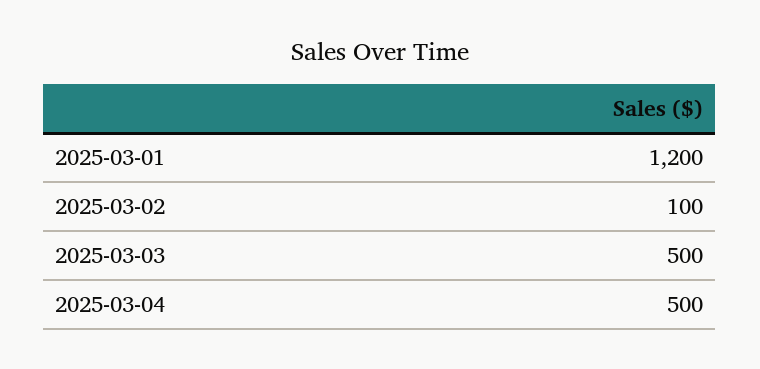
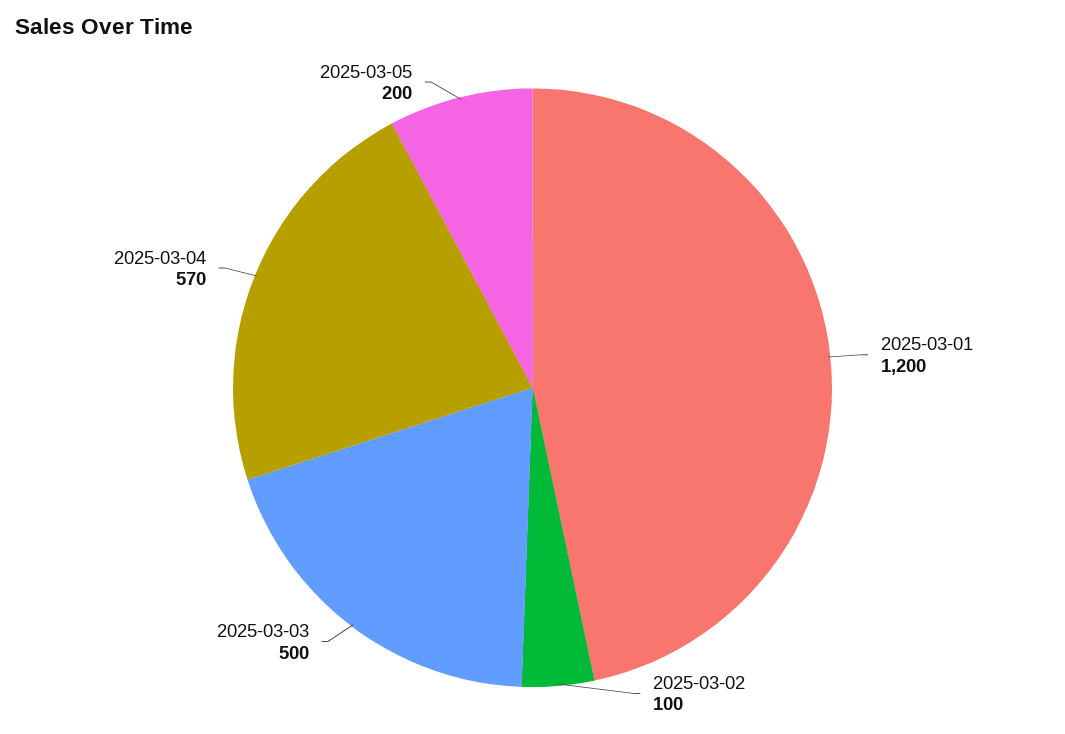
2025-03-04: 500 -> 570
2025-03-05: none -> 200

